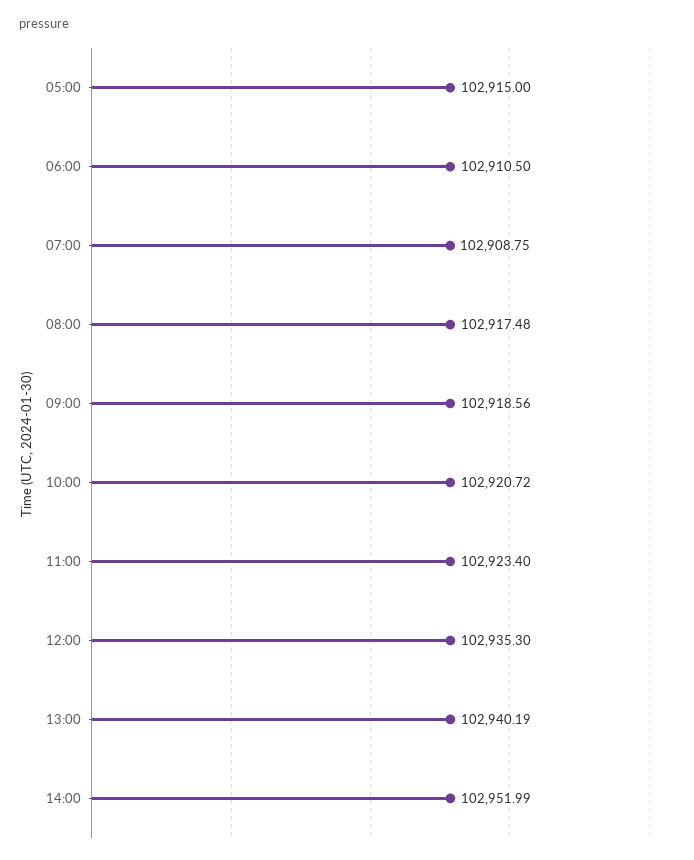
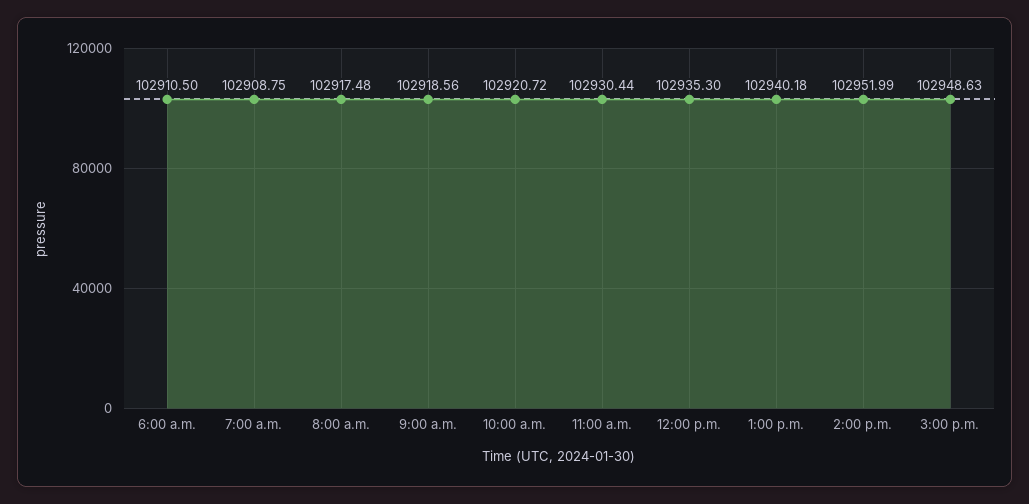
05:00: 102915 -> none
11:00: 102923.4 -> 102930.44
13:00: 102940.19 -> 102940.18
3:00 p.m.: none -> 102948.63

